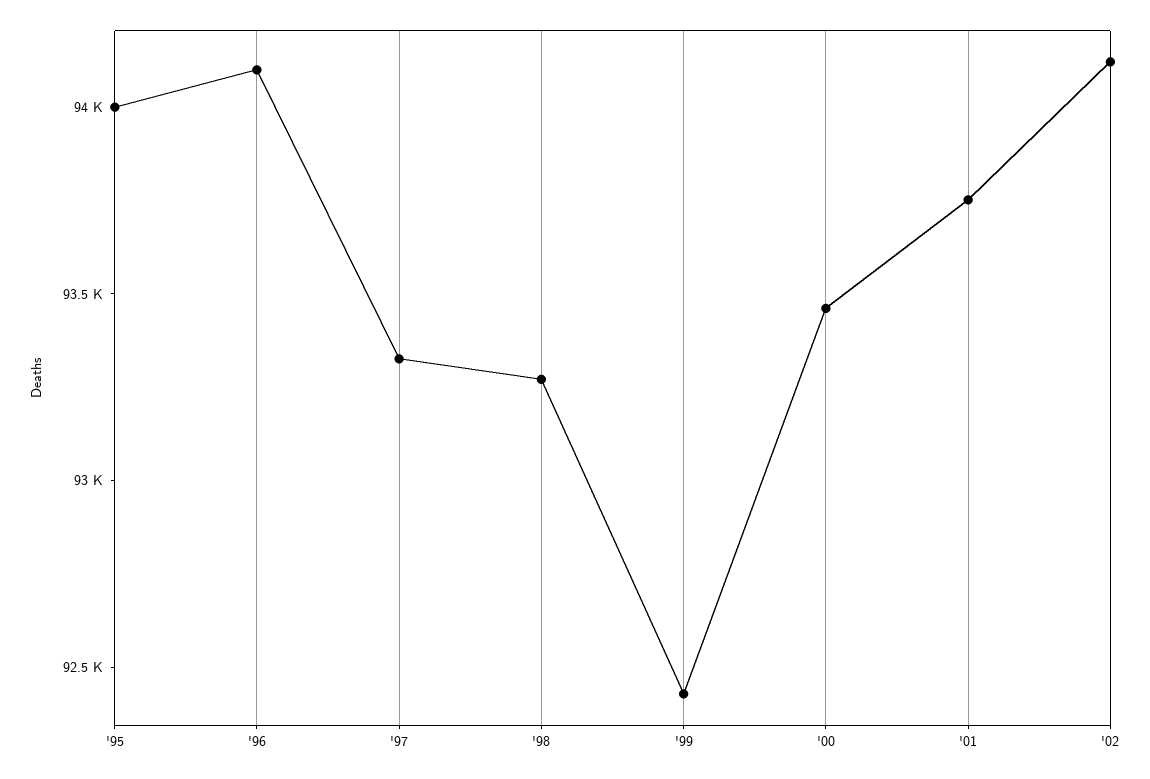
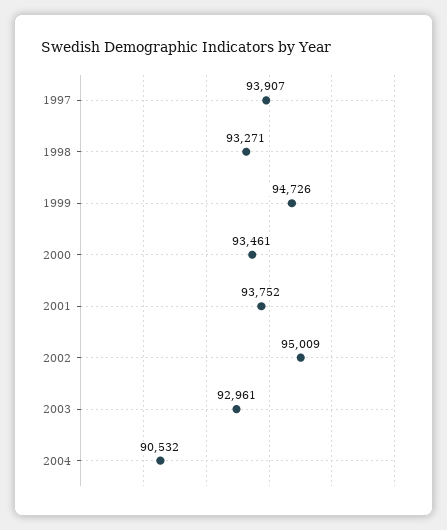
'95: 94000 -> none
'96: 94100 -> none
'97: 93300 -> 93907
'99: 92400 -> 94726
'02: 94100 -> 95009
2003: none -> 92961
2004: none -> 90532

